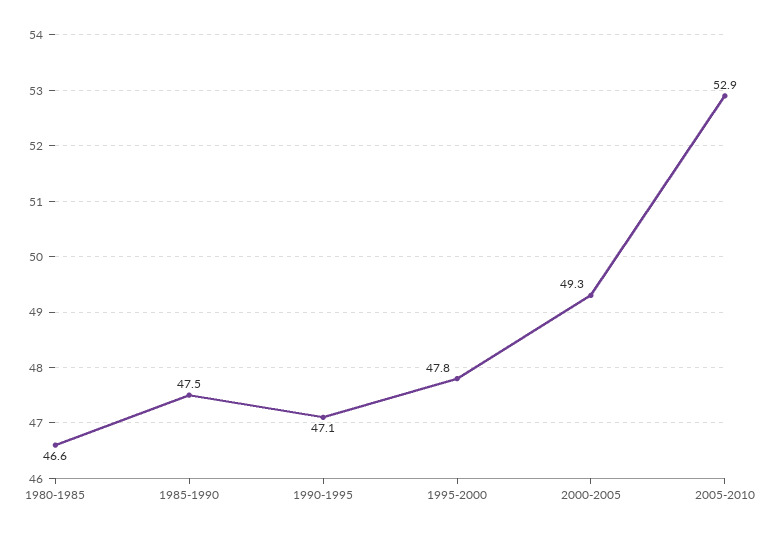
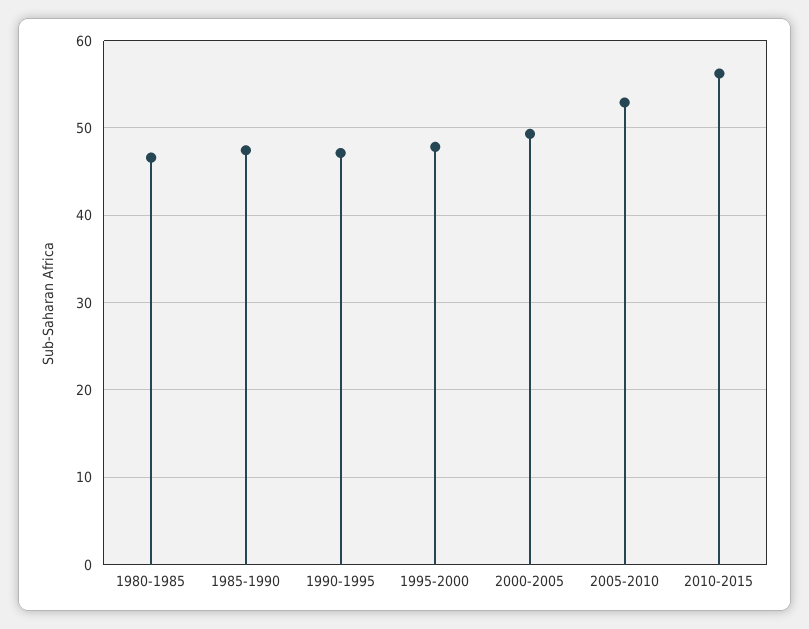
2010-2015: none -> 56

